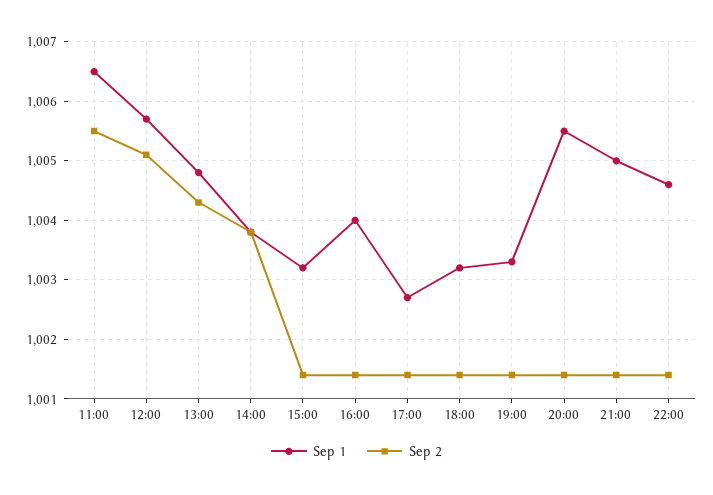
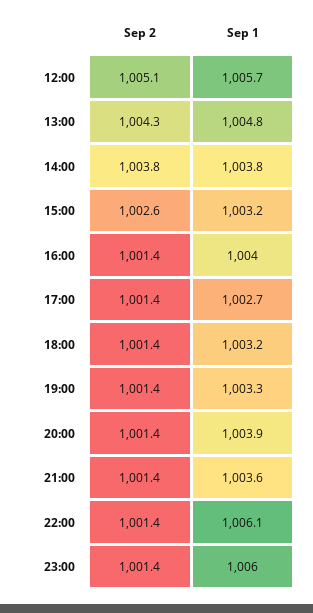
Sep 1, 11:00: 1006.5 -> none
Sep 2, 11:00: 1005.5 -> none
Sep 2, 15:00: 1001.5 -> 1002.6
Sep 1, 20:00: 1005.5 -> 1003.9
Sep 1, 21:00: 1005 -> 1003.6
Sep 1, 22:00: 1004.5 -> 1006.1
Sep 2, 23:00: none -> 1001.4
Sep 1, 23:00: none -> 1006

